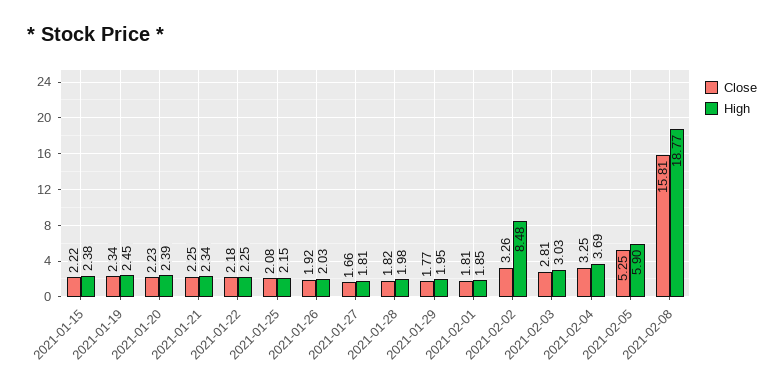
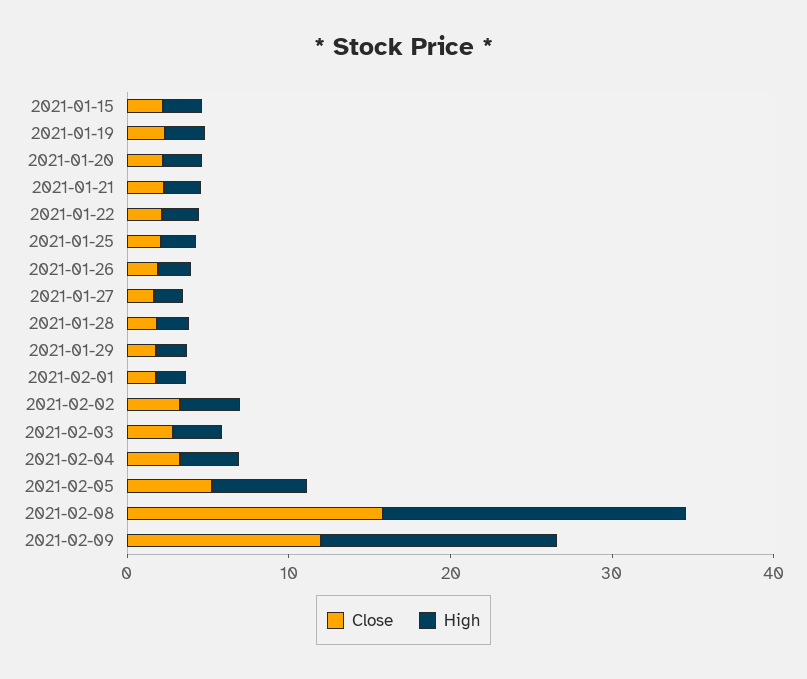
High, 2021-02-02: 8.48 -> 4
Close, 2021-02-09: none -> 12
High, 2021-02-09: none -> 14

